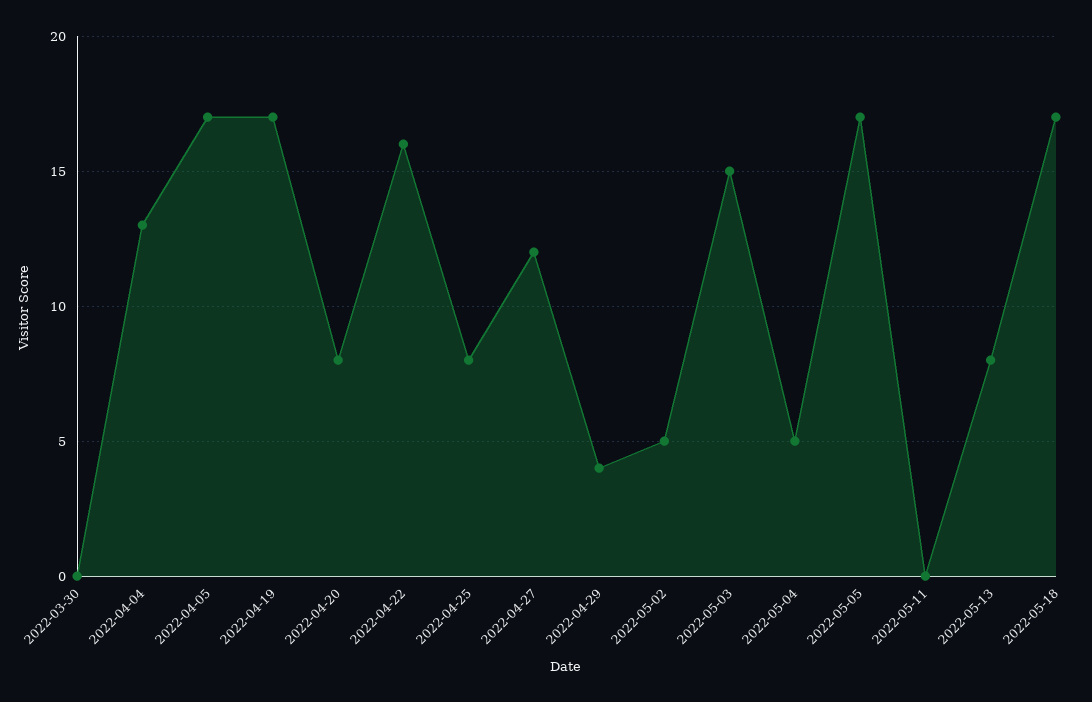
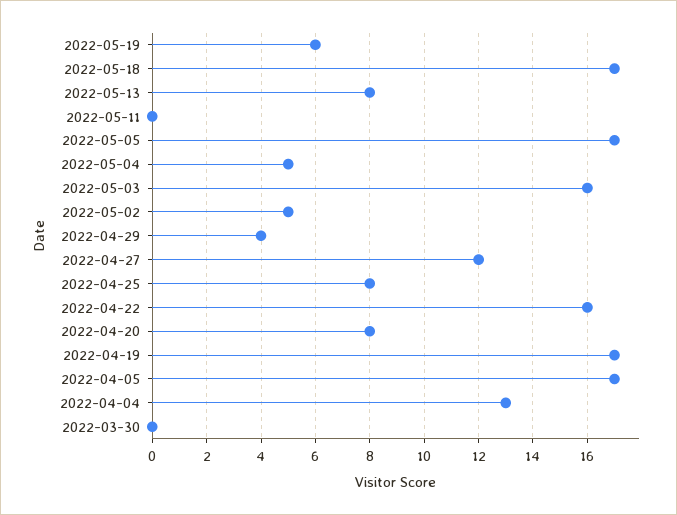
2022-05-03: 15 -> 16
2022-05-19: none -> 6

